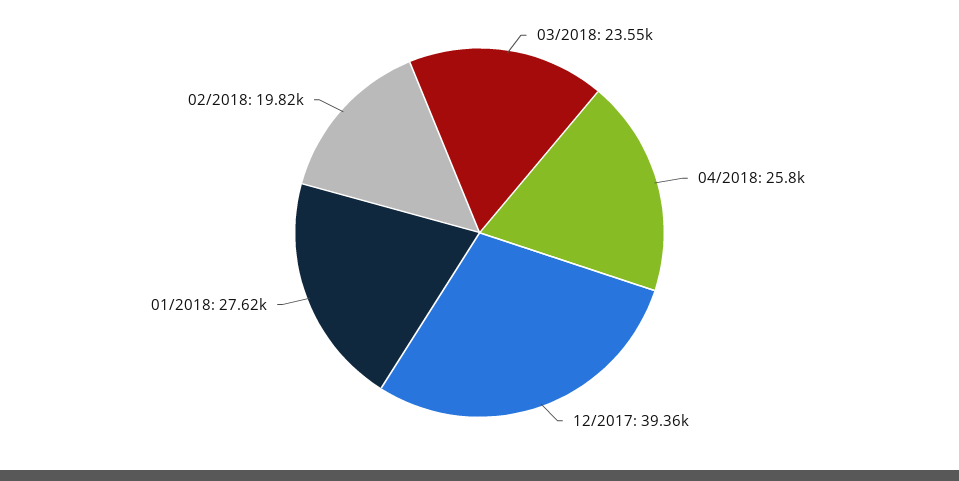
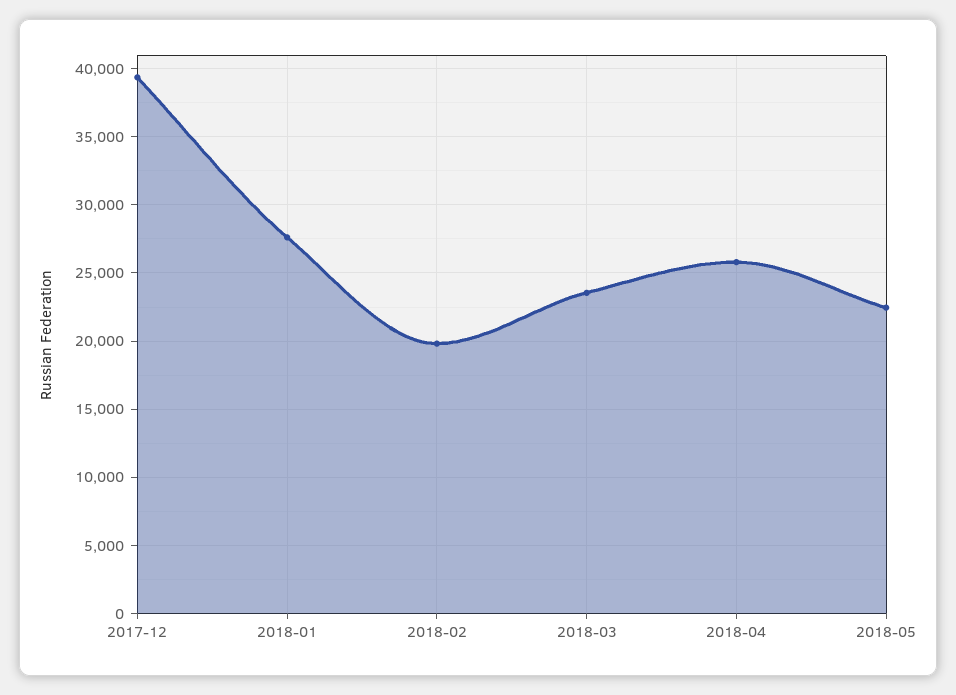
2018-05: none -> 22500

